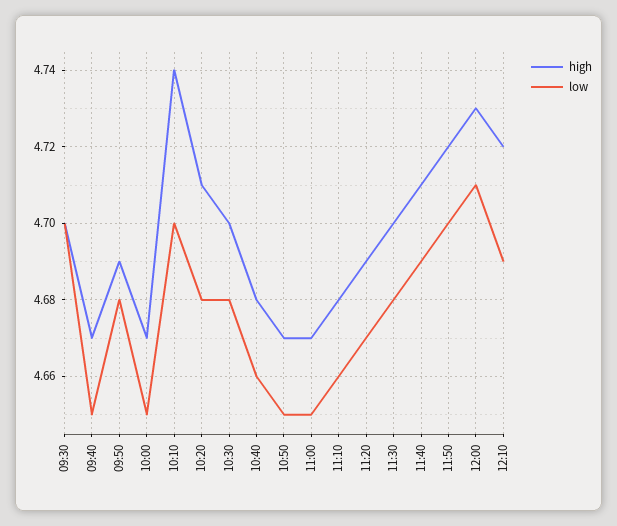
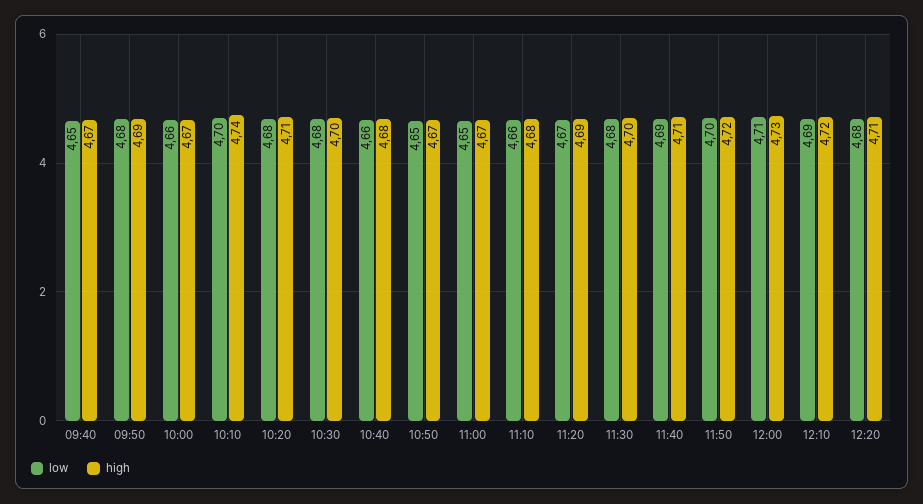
high, 09:30: 4.7 -> none
low, 09:30: 4.7 -> none
low, 10:00: 4.65 -> 4.66
low, 12:20: none -> 4.68
high, 12:20: none -> 4.71

